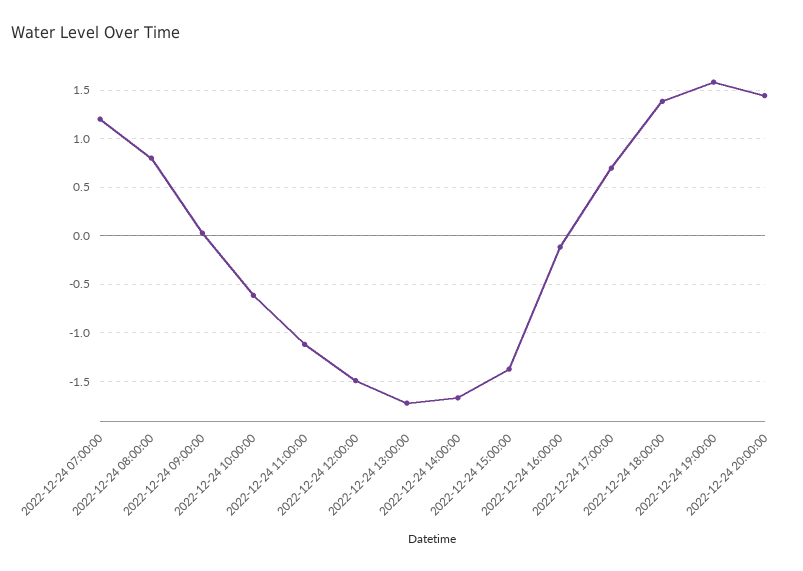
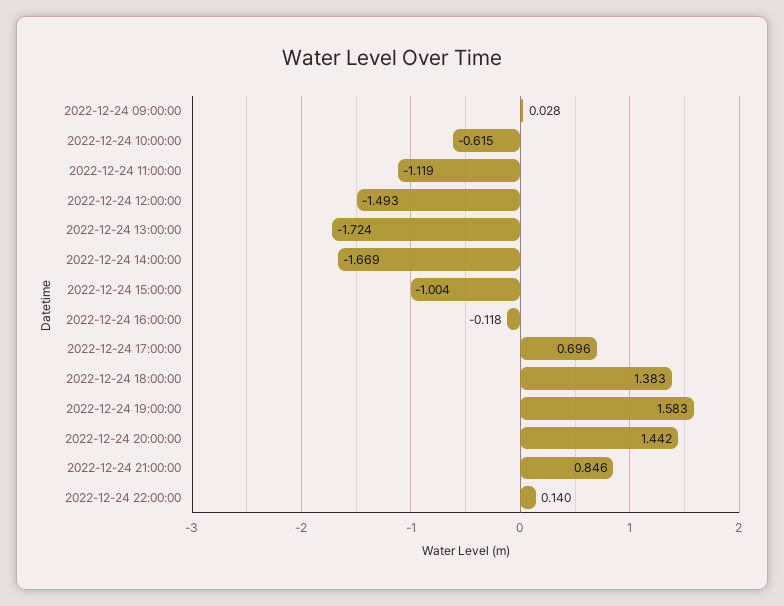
2022-12-24 07:00:00: 1.2 -> none
2022-12-24 08:00:00: 0.8 -> none
2022-12-24 15:00:00: -1.4 -> -1.004
2022-12-24 21:00:00: none -> 0.846
2022-12-24 22:00:00: none -> 0.14

